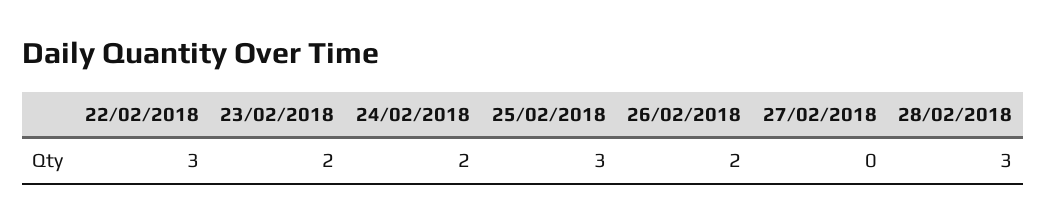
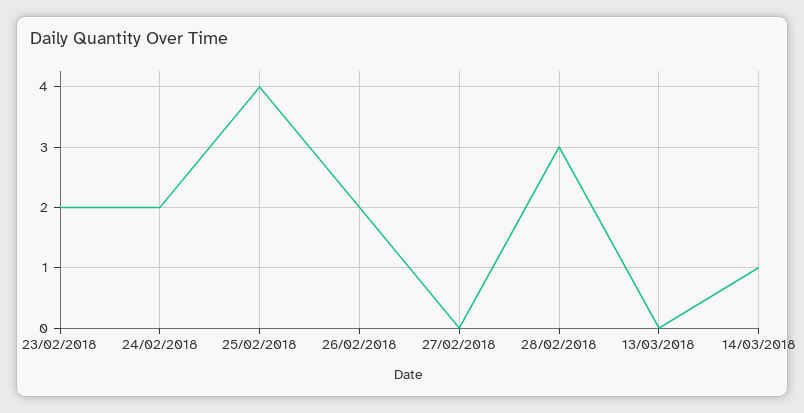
22/02/2018: 3 -> none
25/02/2018: 3 -> 4
13/03/2018: none -> 0
14/03/2018: none -> 1

